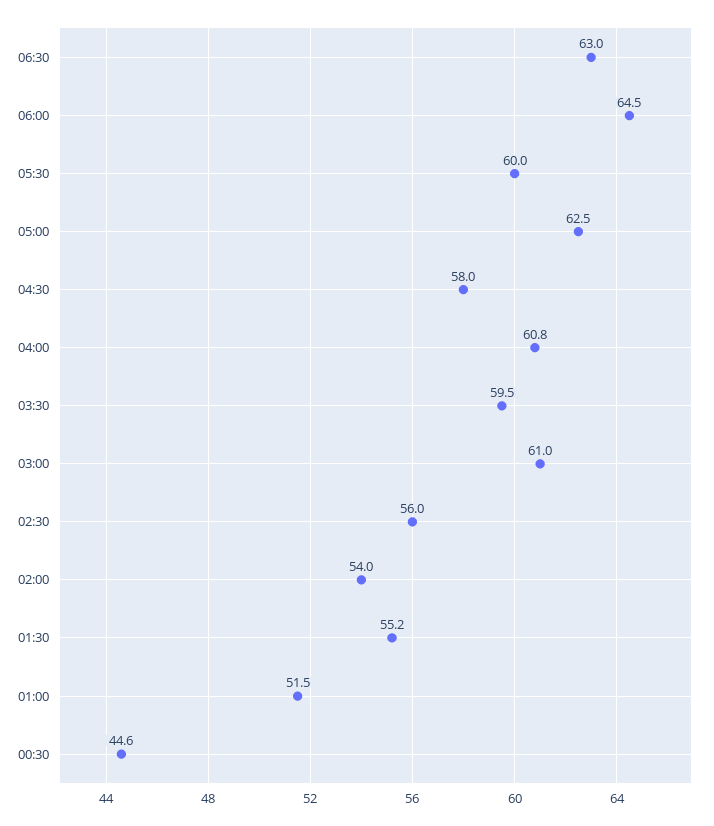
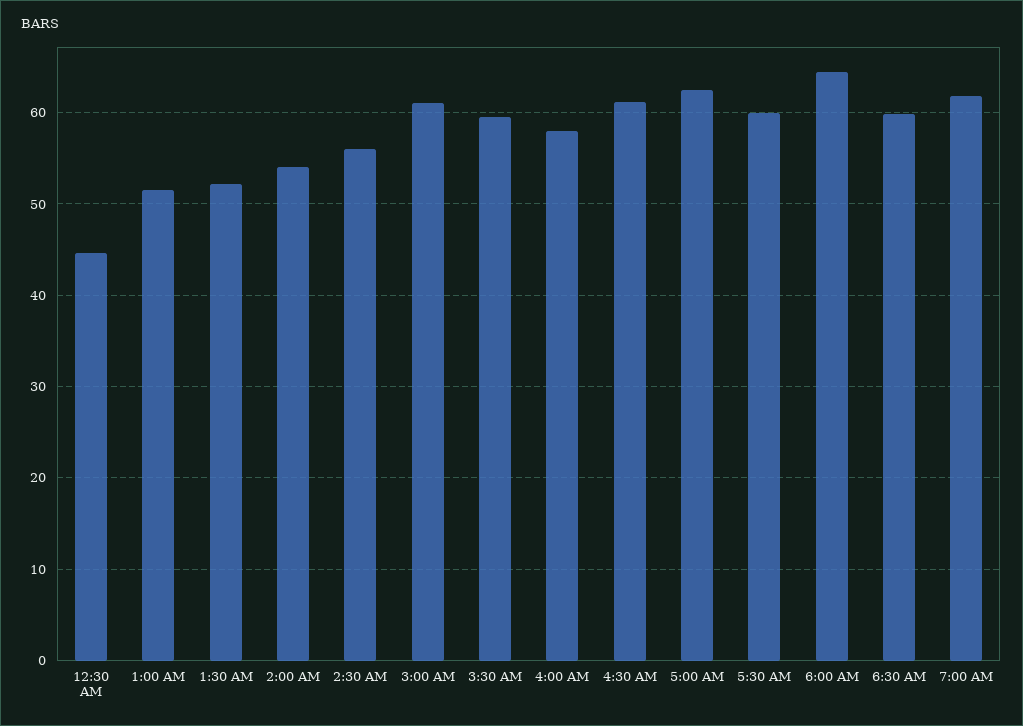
06:30: 63 -> 60
04:30: 58 -> 61
04:00: 60.8 -> 58
01:30: 55.2 -> 52
7:00 AM: none -> 62

